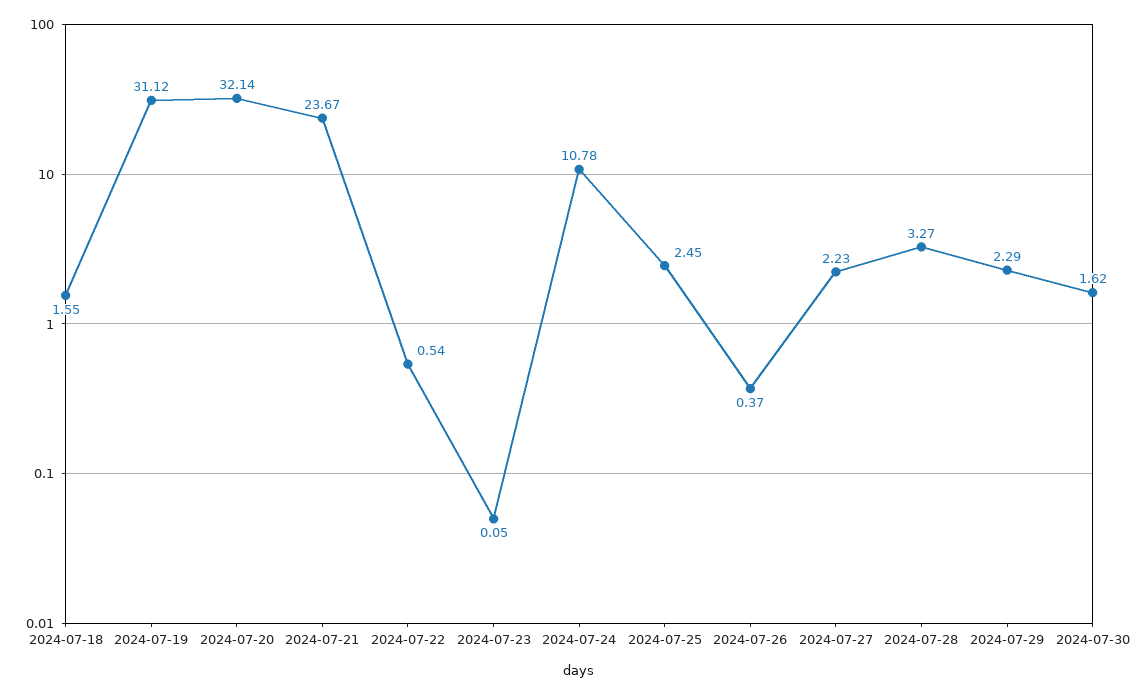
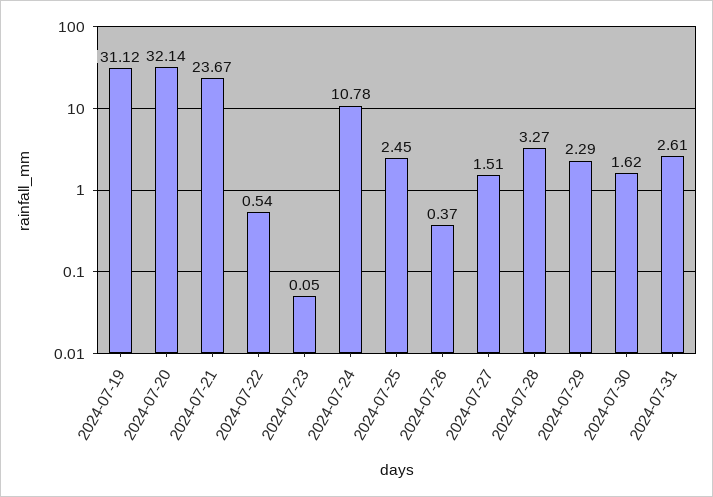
2024-07-18: 1.55 -> none
2024-07-27: 2.23 -> 1.51
2024-07-31: none -> 2.61

